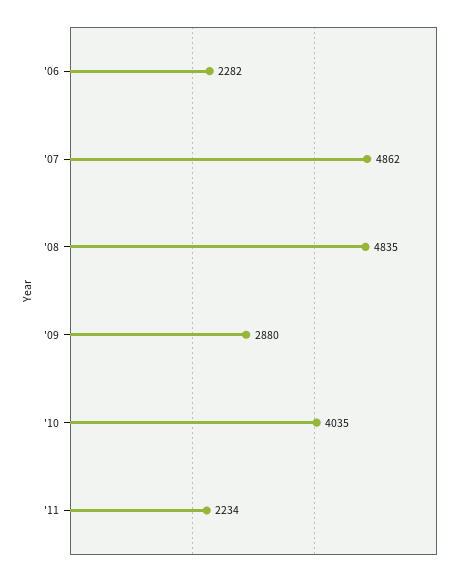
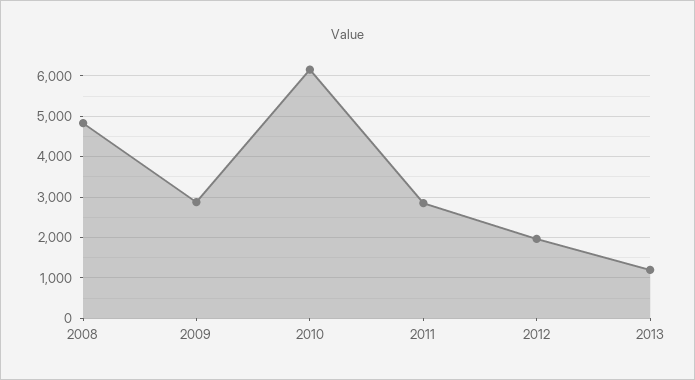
'06: 2282 -> none
'07: 4862 -> none
'10: 4035 -> 6200
'11: 2234 -> 2800
2012: none -> 2000
2013: none -> 1200

